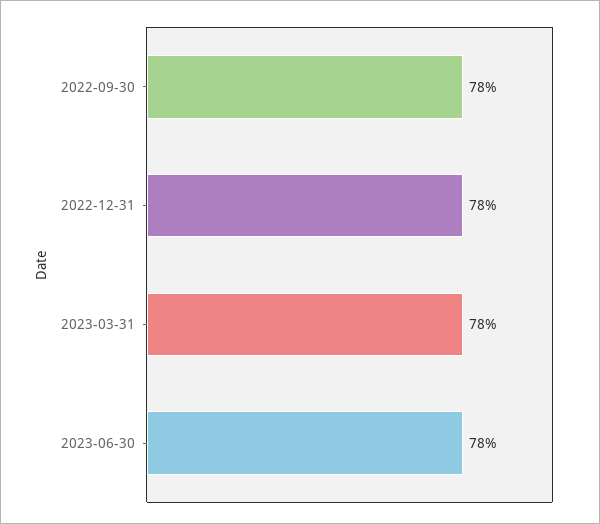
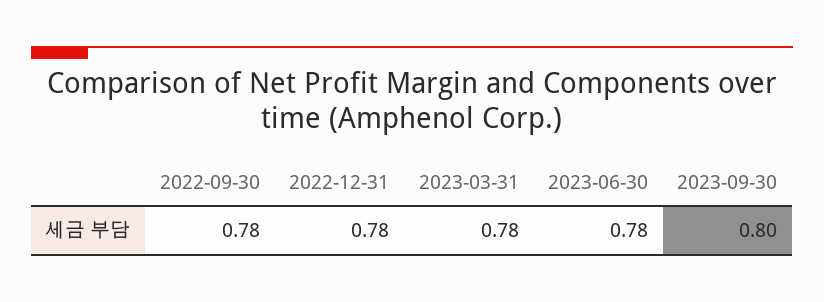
2023-09-30: none -> 0.8

